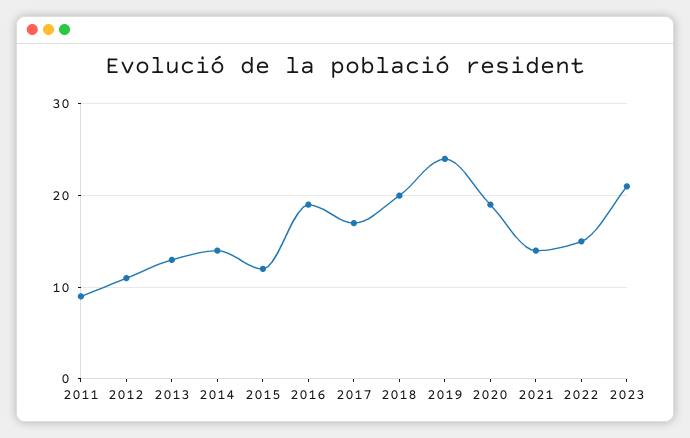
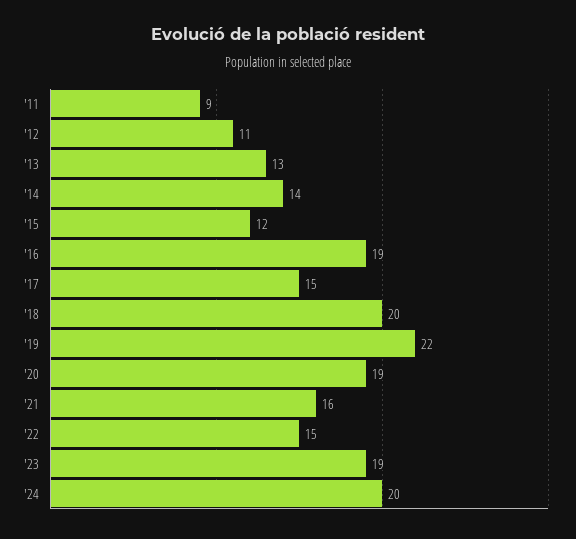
2017: 17 -> 15
2019: 24 -> 22
2021: 14 -> 16
2023: 21 -> 19
'24: none -> 20

